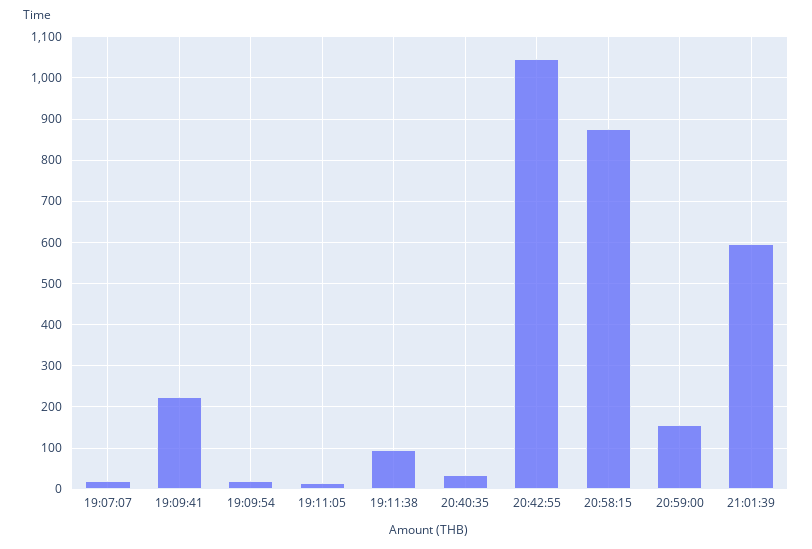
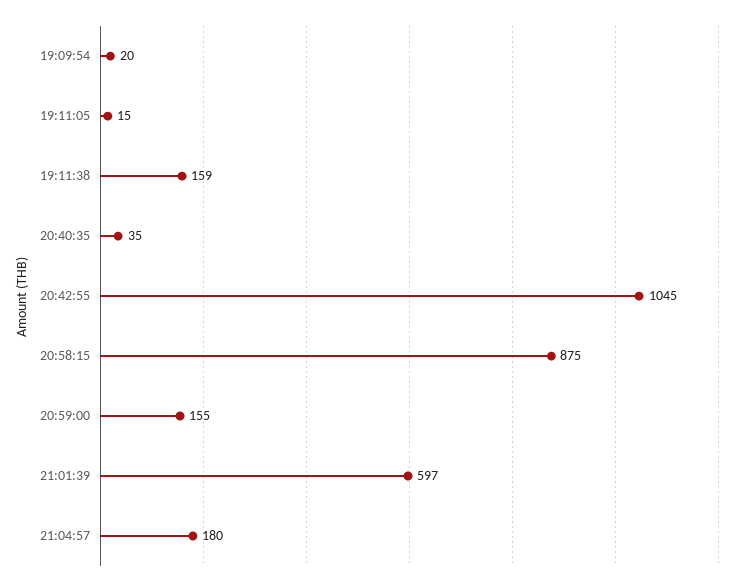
19:07:07: 20 -> none
19:09:41: 220 -> none
19:11:38: 100 -> 159
21:04:57: none -> 180

